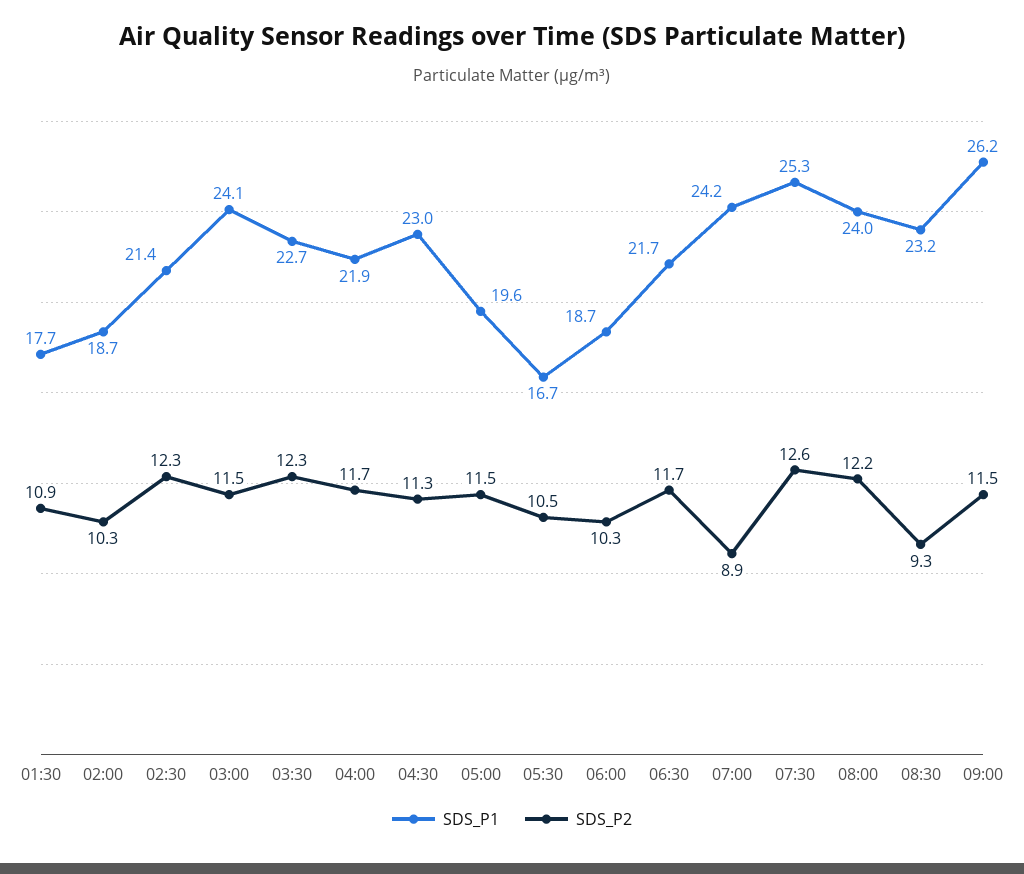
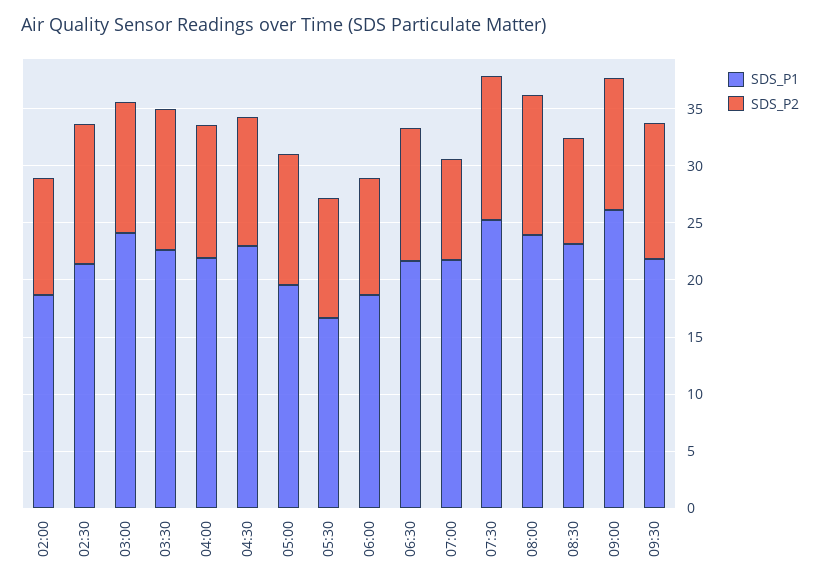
SDS_P1, 01:30: 17.7 -> none
SDS_P2, 01:30: 10.9 -> none
SDS_P1, 07:00: 24.2 -> 22
SDS_P1, 09:30: none -> 22
SDS_P2, 09:30: none -> 12

